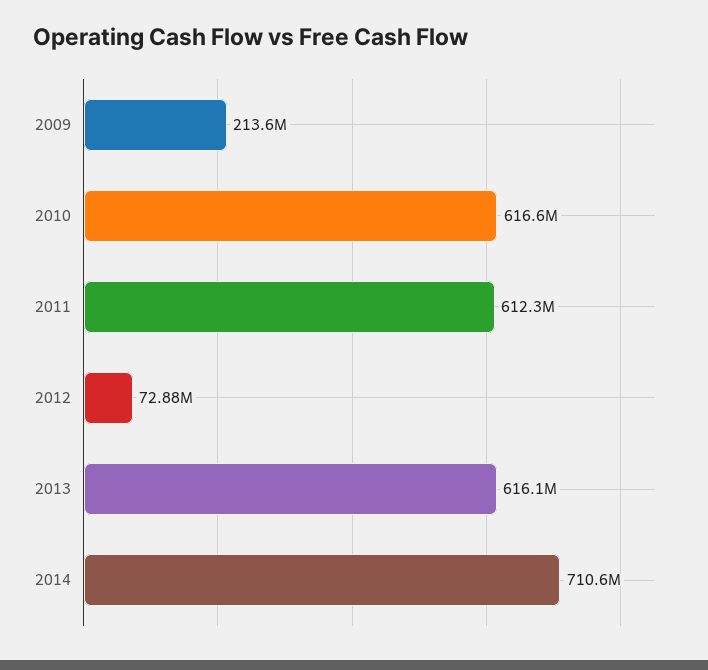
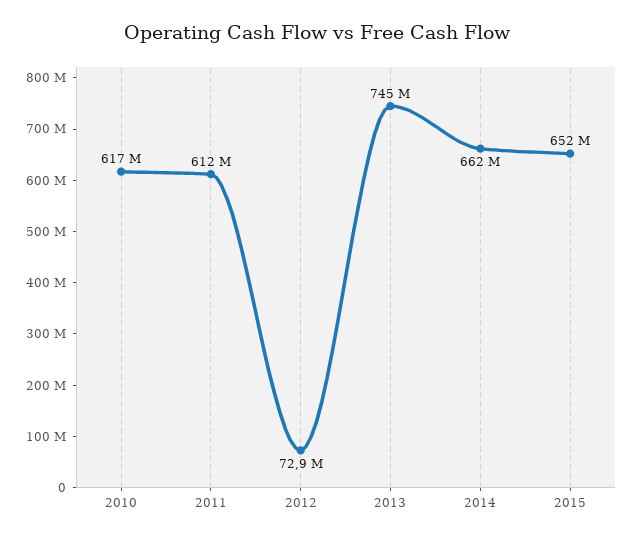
2009: 213600000 -> none
2013: 616100000 -> 745000000
2014: 710600000 -> 662000000
2015: none -> 652000000

